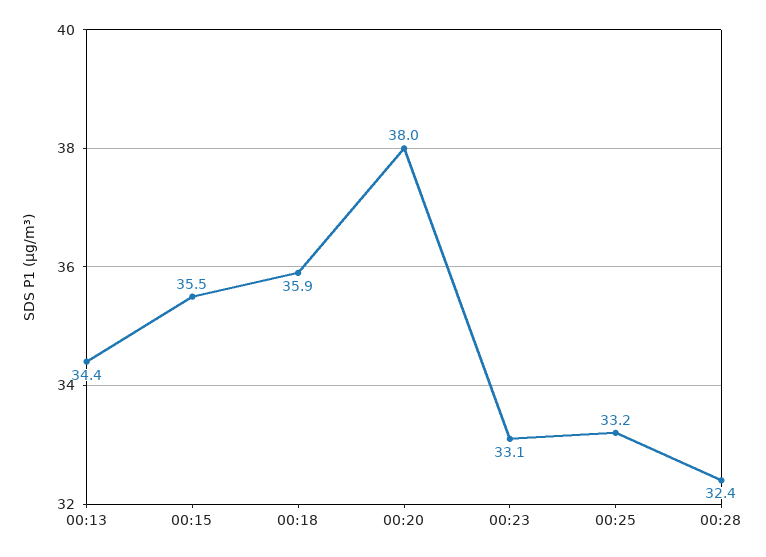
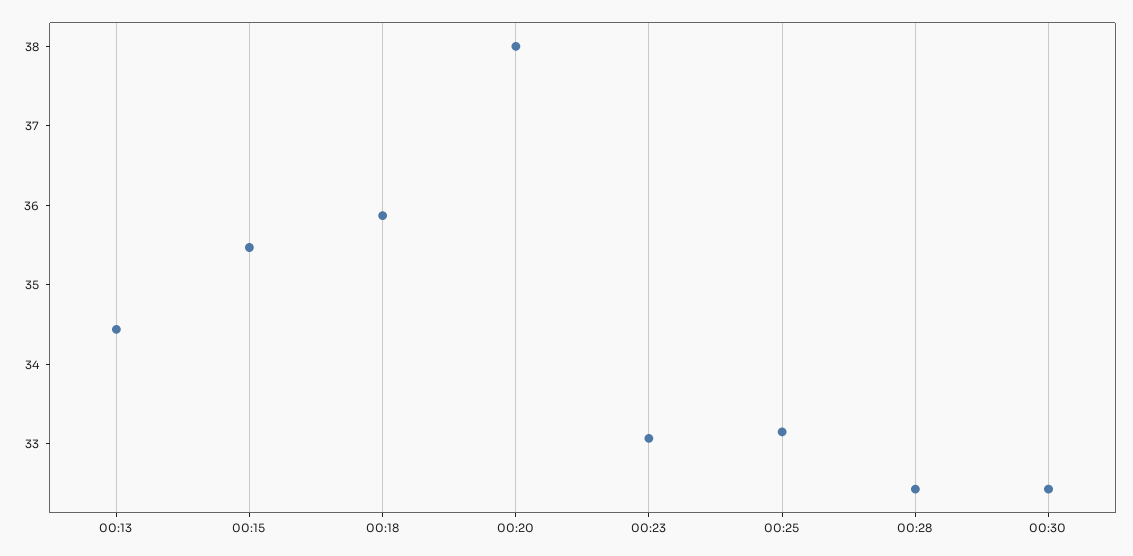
00:30: none -> 32.4

